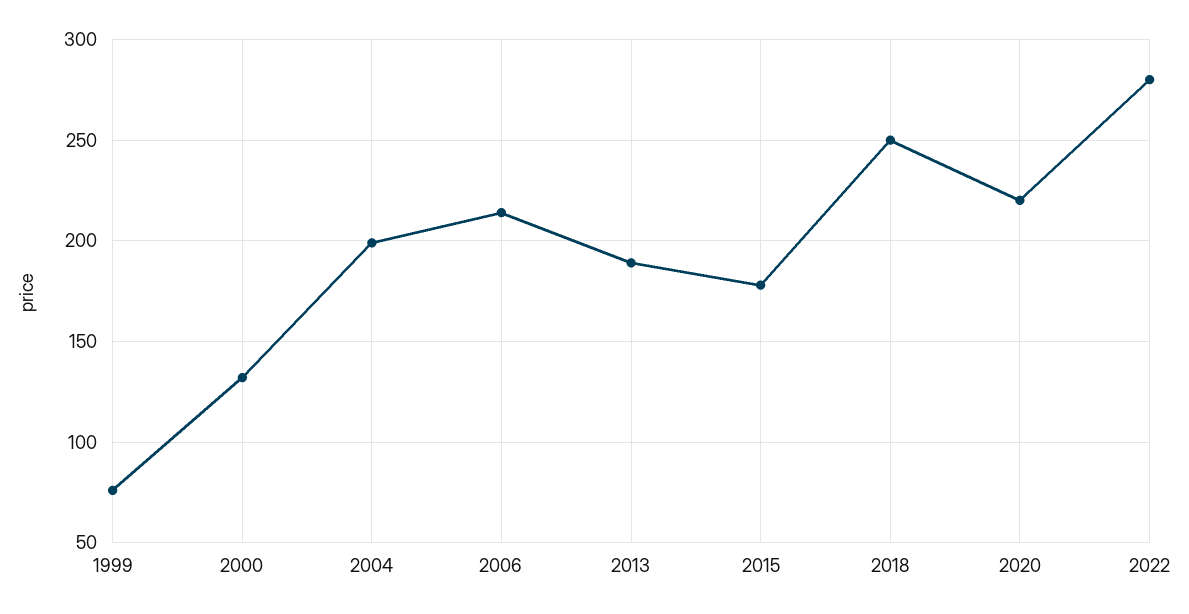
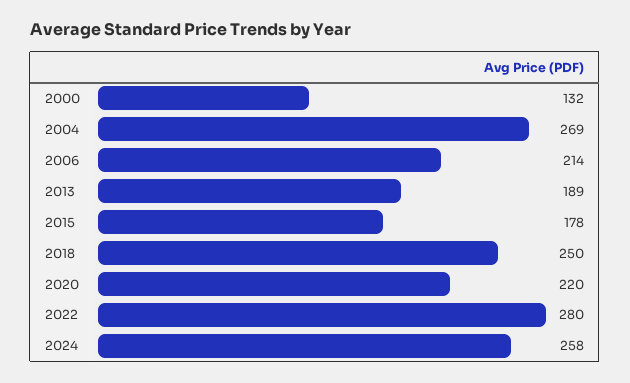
1999: 75 -> none
2004: 200 -> 269
2024: none -> 258

